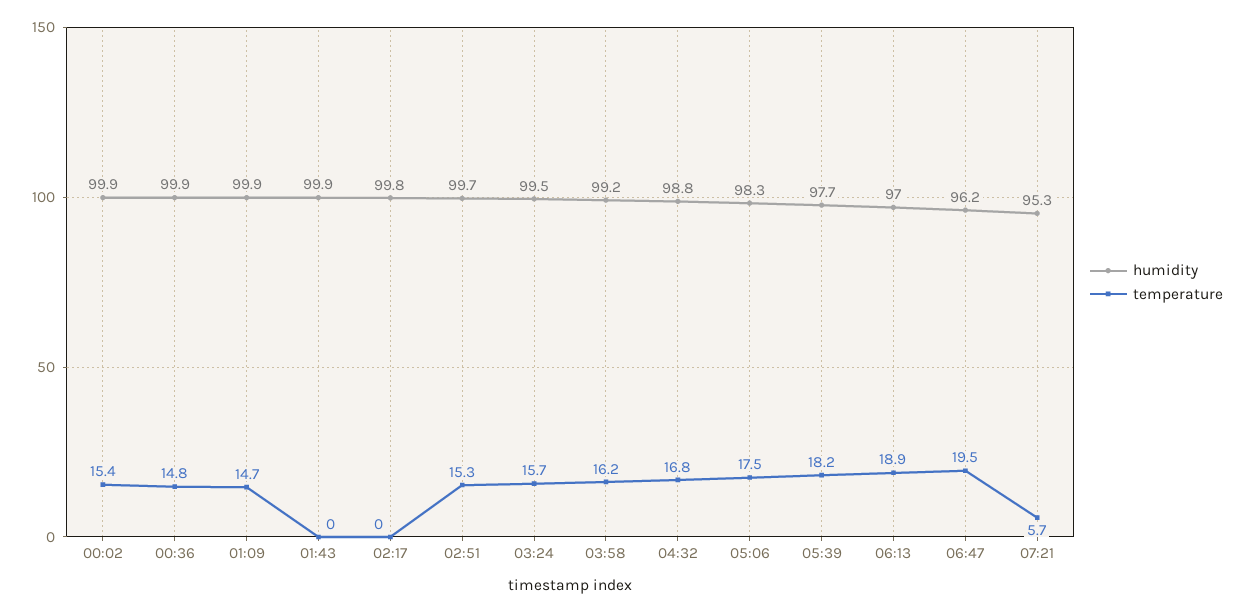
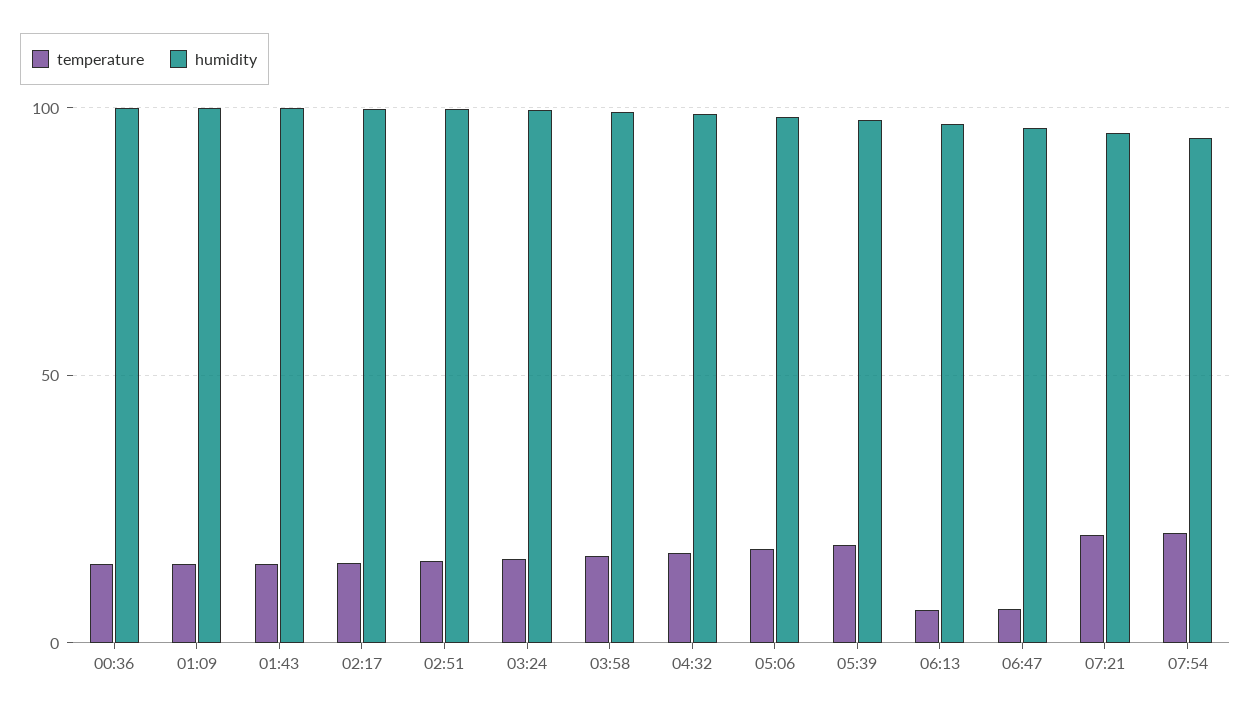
humidity, 00:02: 99.9 -> none
temperature, 00:02: 15.4 -> none
temperature, 01:43: 0 -> 15
temperature, 02:17: 0 -> 15
temperature, 06:13: 18.9 -> 5
temperature, 06:47: 19.5 -> 5
temperature, 07:21: 5.7 -> 20
temperature, 07:54: none -> 20
humidity, 07:54: none -> 95

